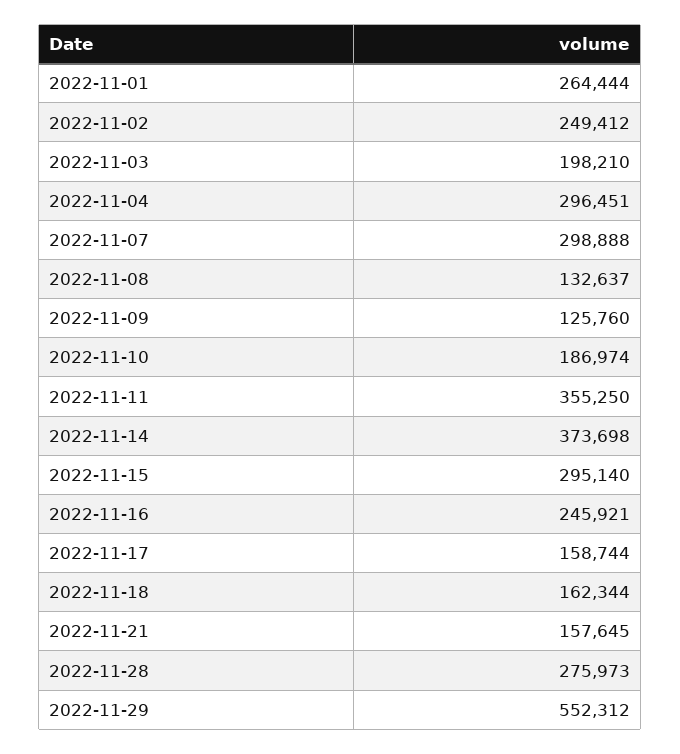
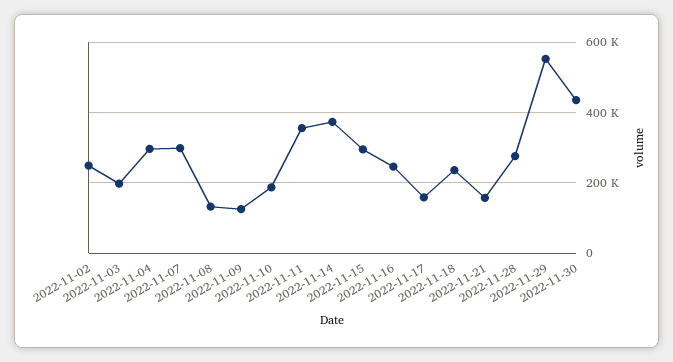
2022-11-01: 264444 -> none
2022-11-18: 162344 -> 240000
2022-11-30: none -> 440000

